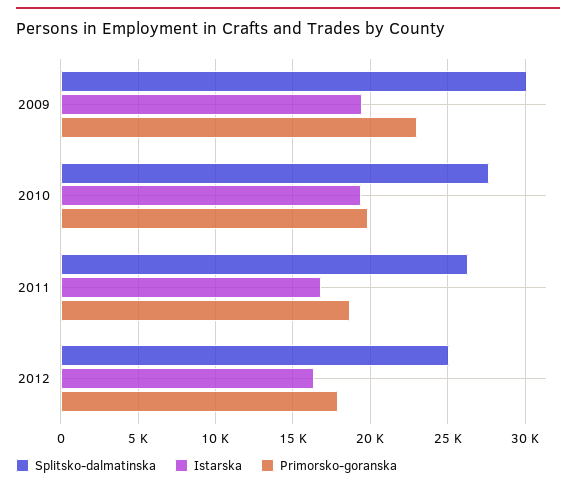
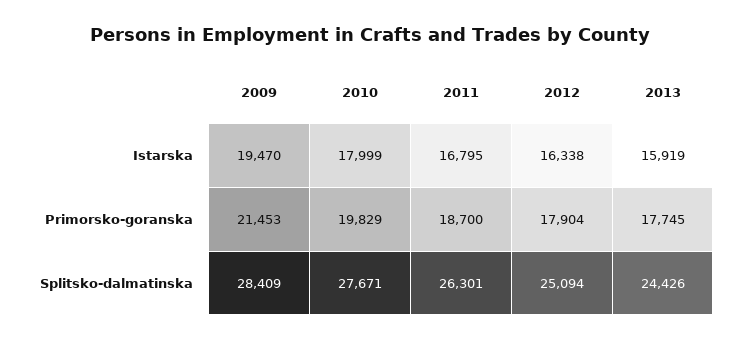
Splitsko-dalmatinska, 2009: 30000 -> 28409
Primorsko-goranska, 2009: 23000 -> 21453
Istarska, 2010: 19500 -> 17999
Istarska, 2013: none -> 15919
Primorsko-goranska, 2013: none -> 17745
Splitsko-dalmatinska, 2013: none -> 24426

